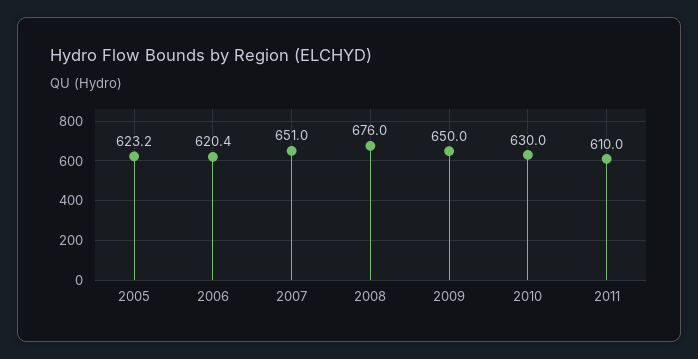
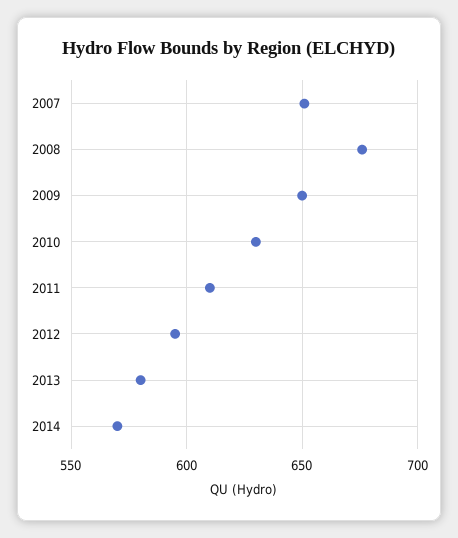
2005: 623.2 -> none
2006: 620.4 -> none
2012: none -> 595
2013: none -> 580
2014: none -> 570

